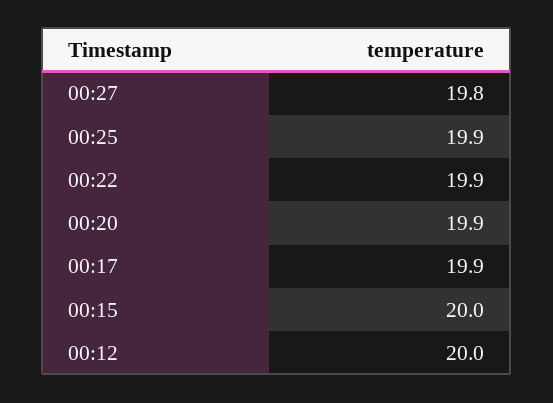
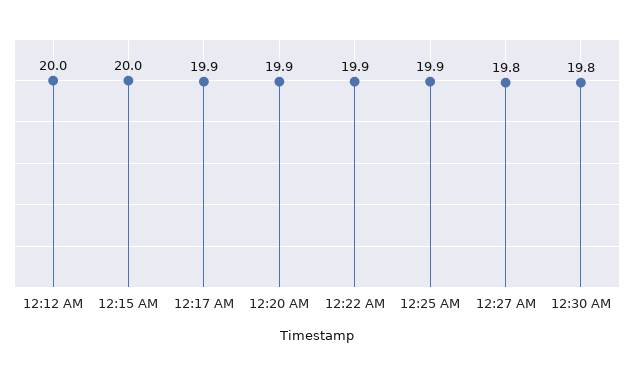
12:30 AM: none -> 19.8

